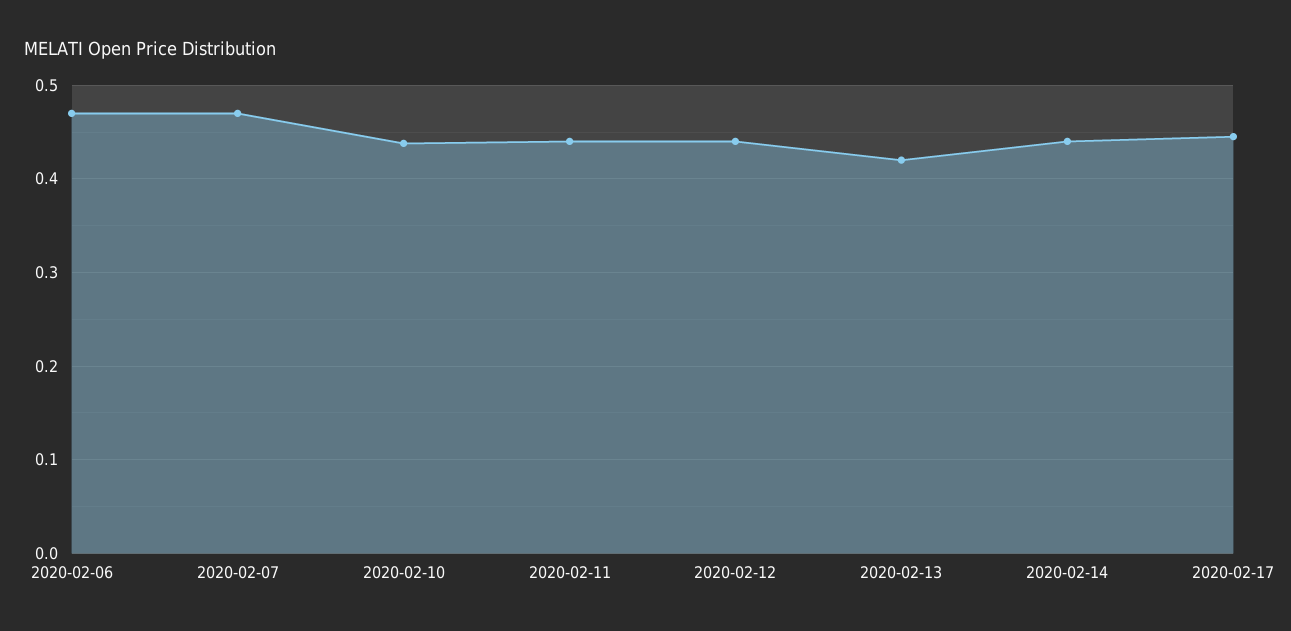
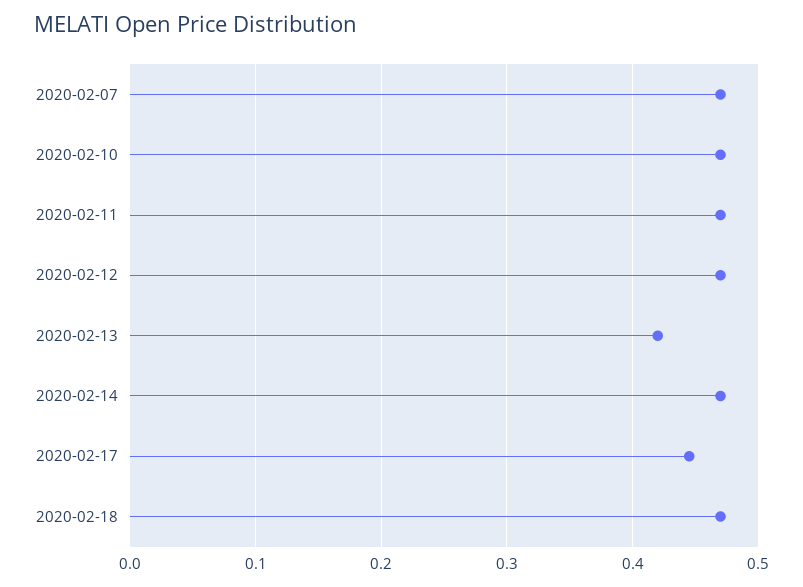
2020-02-06: 0.47 -> none
2020-02-10: 0.44 -> 0.47
2020-02-11: 0.44 -> 0.47
2020-02-12: 0.44 -> 0.47
2020-02-14: 0.44 -> 0.47
2020-02-18: none -> 0.47

